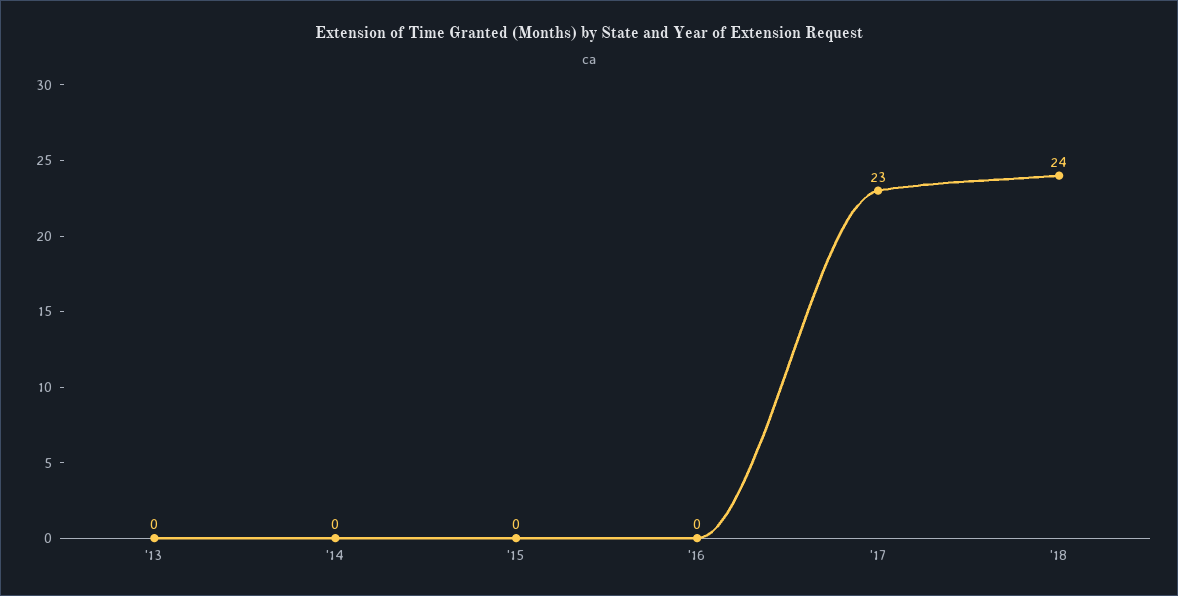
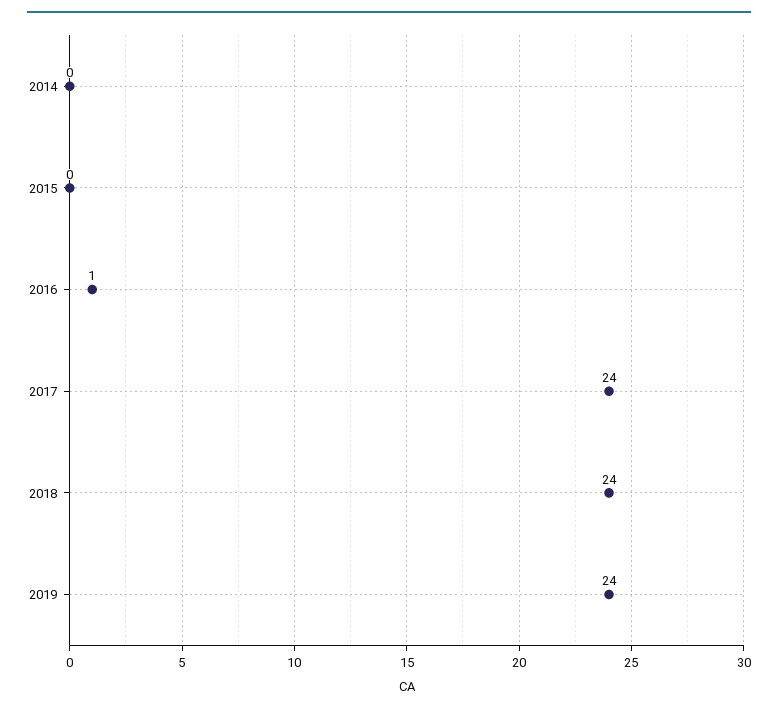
'13: 0 -> none
'16: 0 -> 1
'17: 23 -> 24
2019: none -> 24

